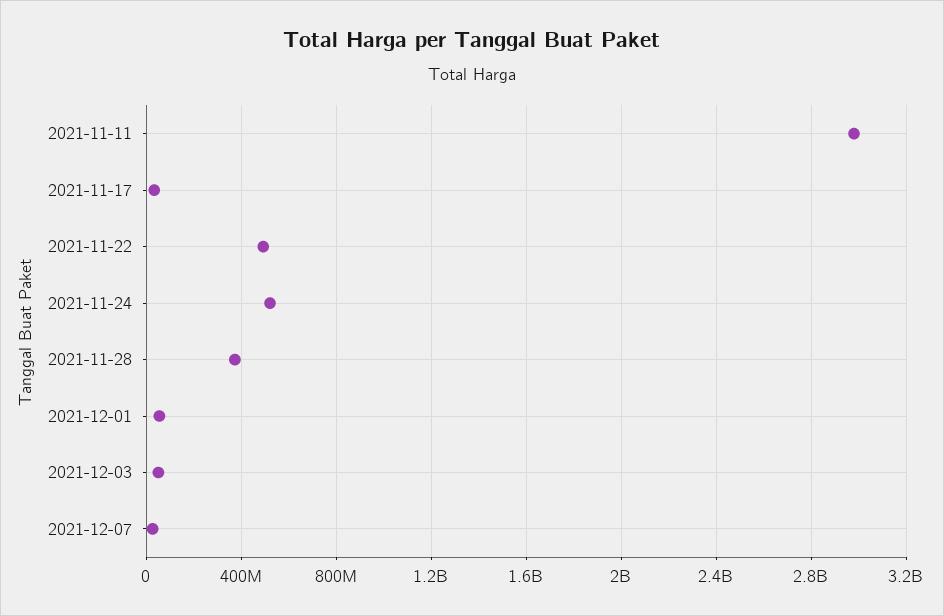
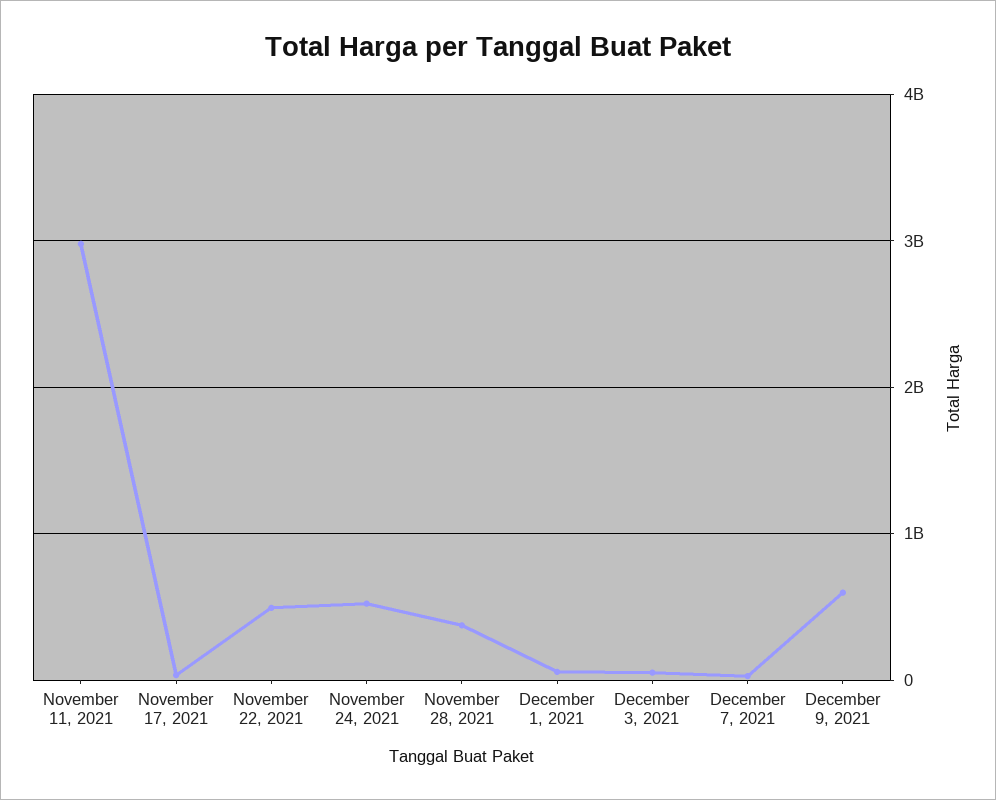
December 9, 2021: none -> 600000000

